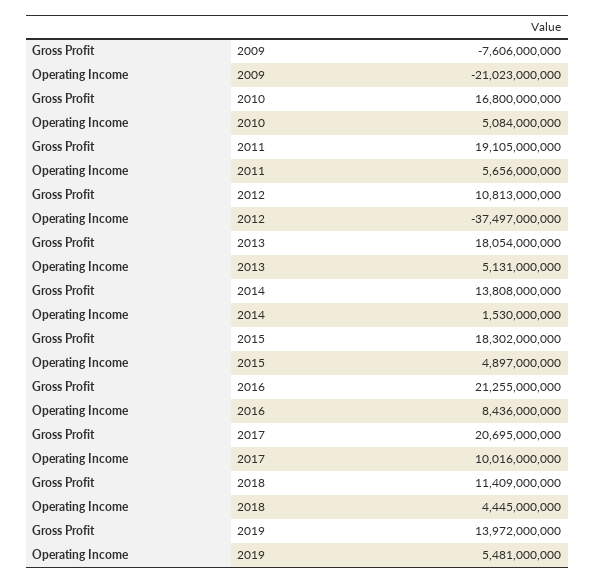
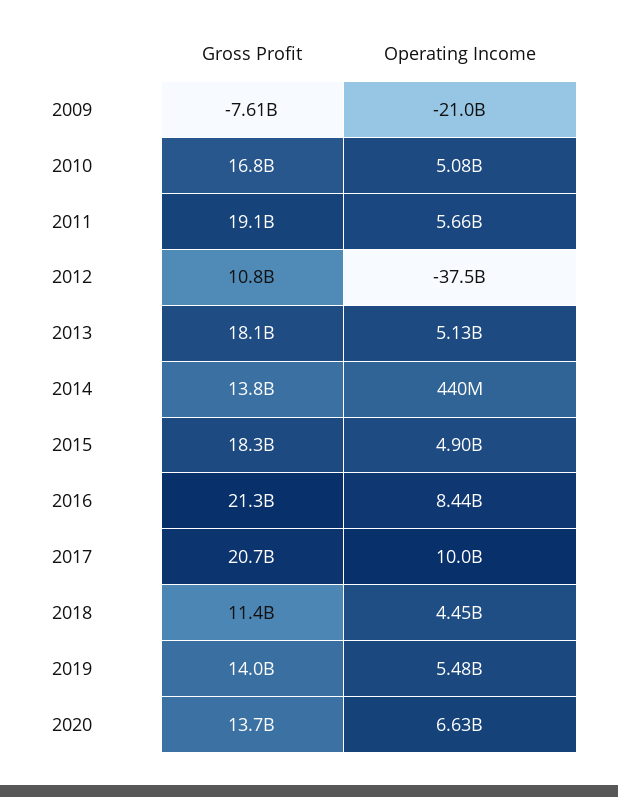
Operating Income, 2014: 1530000000 -> 440000000
Gross Profit, 2020: none -> 13700000000
Operating Income, 2020: none -> 6630000000

